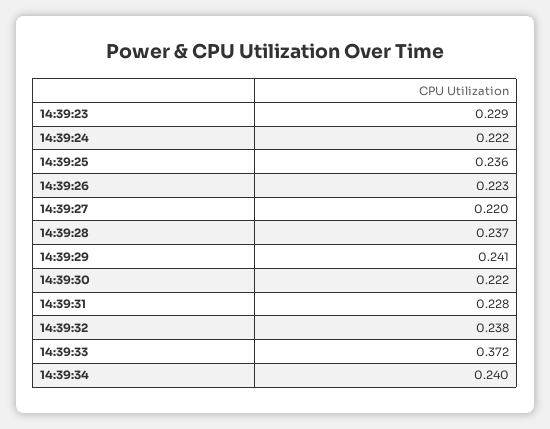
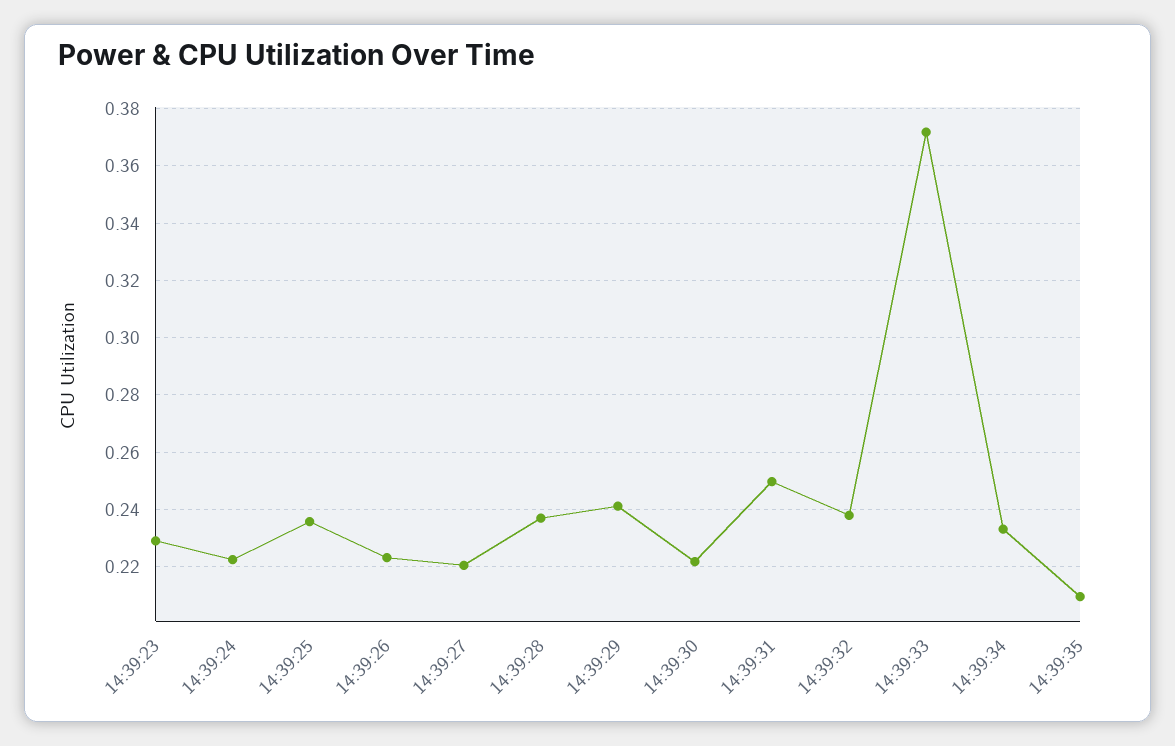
14:39:31: 0.228 -> 0.25
14:39:34: 0.24 -> 0.2325
14:39:35: none -> 0.21

